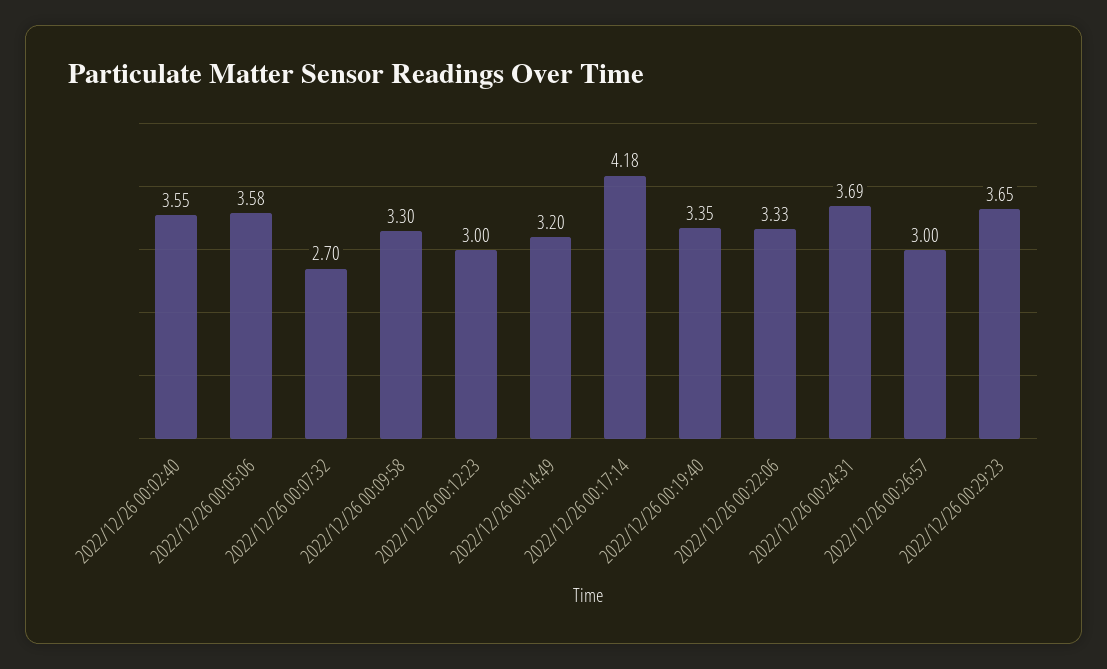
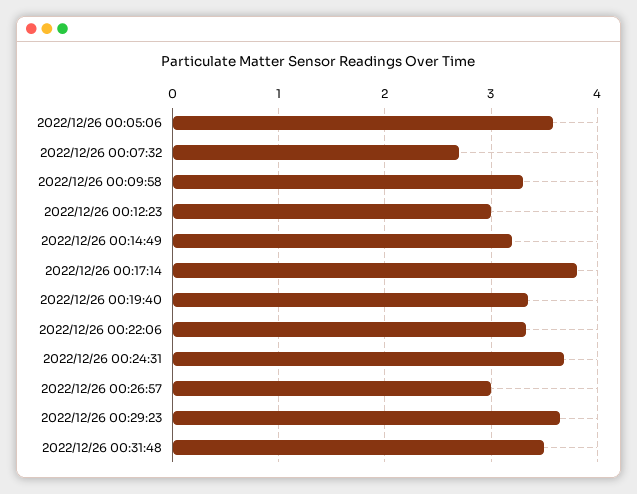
2022/12/26 00:02:40: 3.55 -> none
2022/12/26 00:17:14: 4.18 -> 3.8
2022/12/26 00:31:48: none -> 3.5

